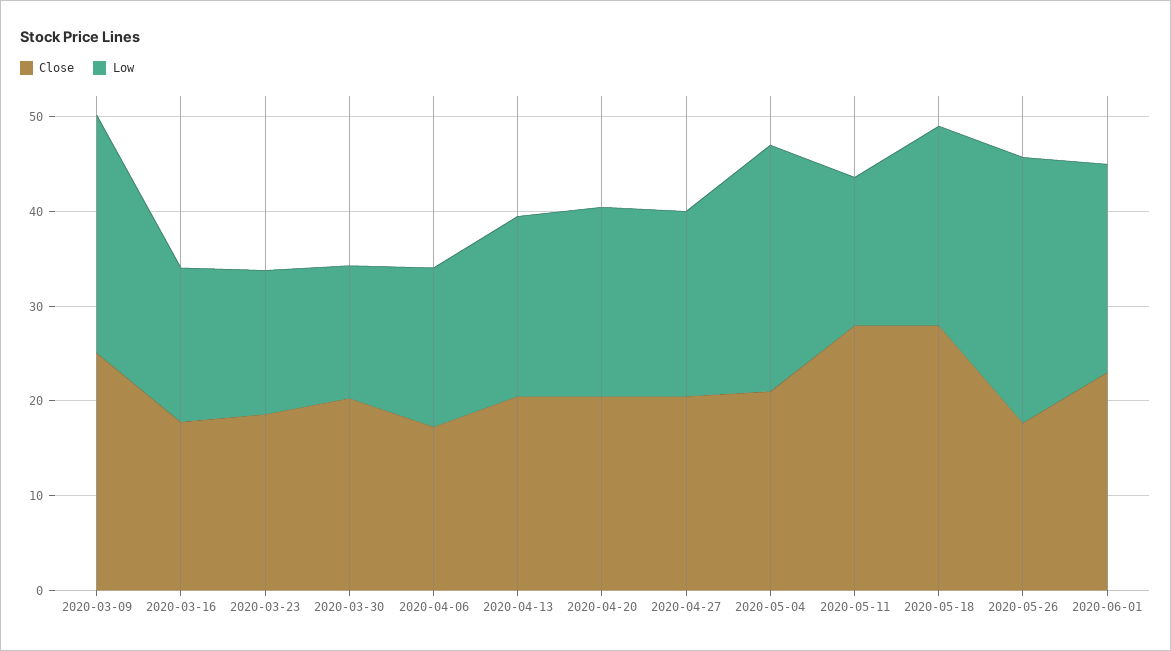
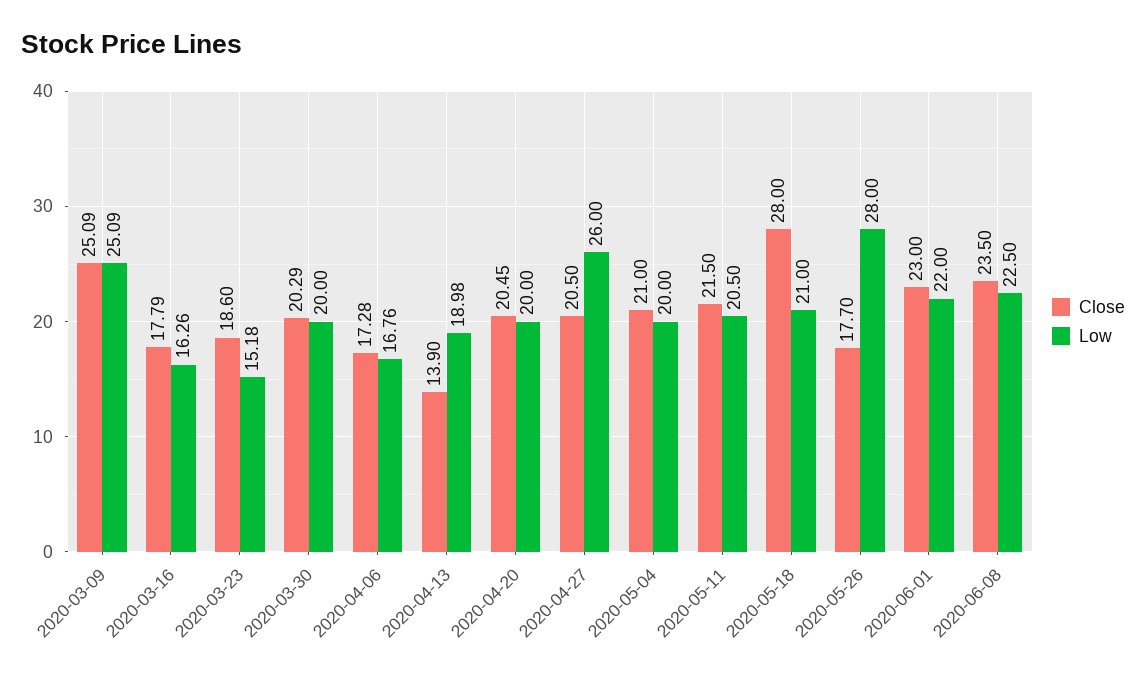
Low, 2020-03-30: 14 -> 20
Close, 2020-04-13: 20 -> 13.9
Low, 2020-04-27: 20 -> 26
Low, 2020-05-04: 26 -> 20
Close, 2020-05-11: 28 -> 21.5
Low, 2020-05-11: 16 -> 20.5
Close, 2020-06-08: none -> 23.5
Low, 2020-06-08: none -> 22.5

